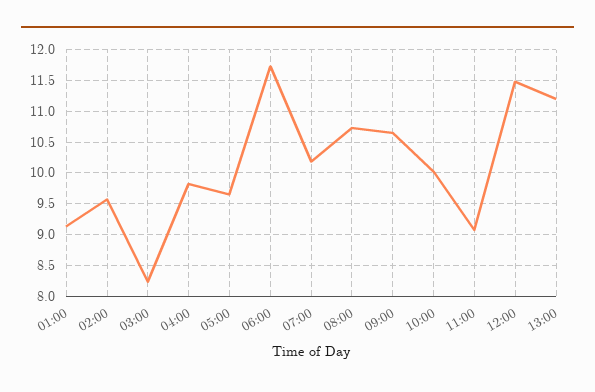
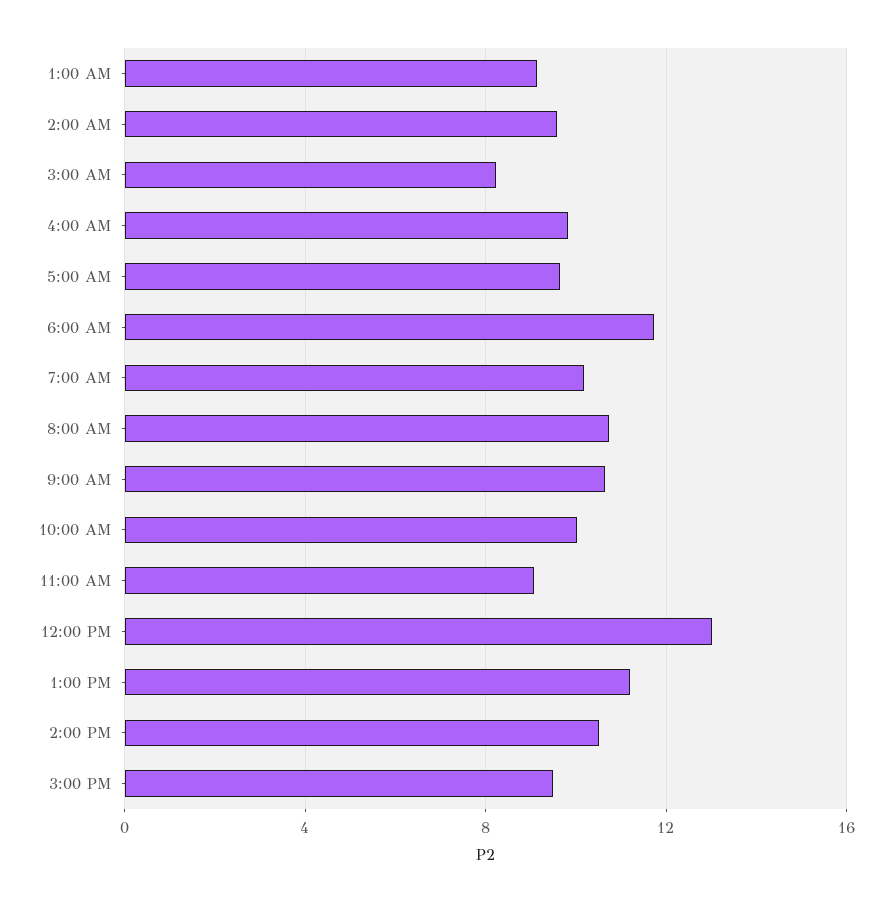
12:00: 11.5 -> 13
2:00 PM: none -> 10.5
3:00 PM: none -> 9.5

